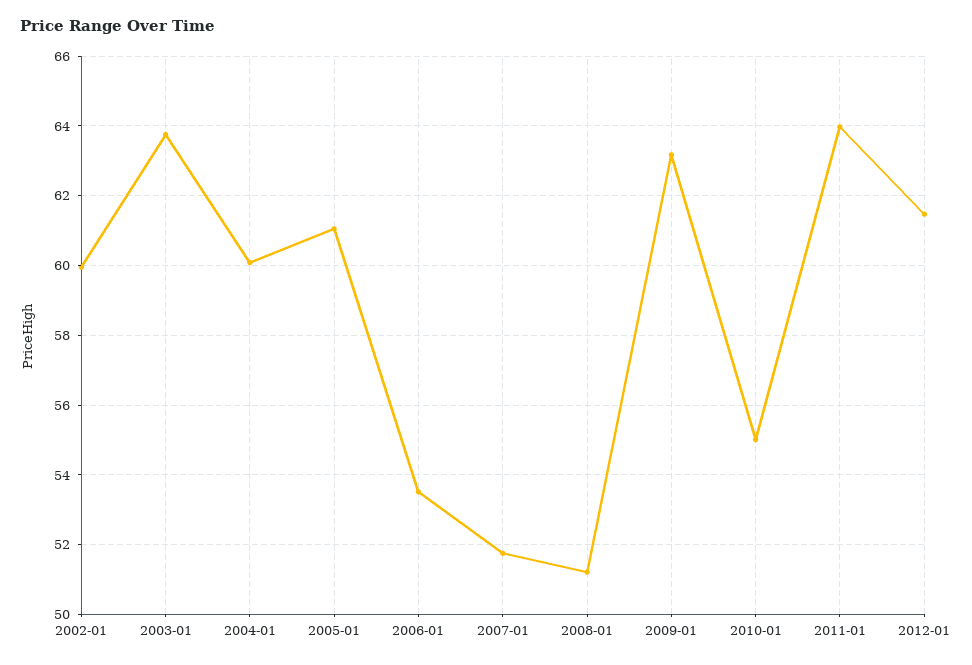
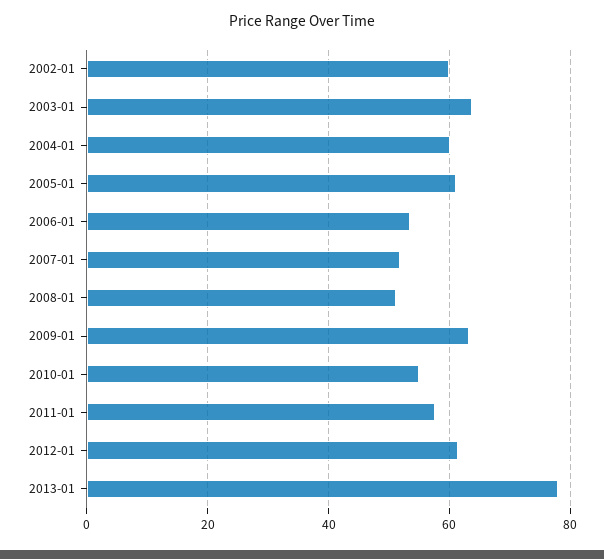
2011-01: 64 -> 58
2013-01: none -> 78

